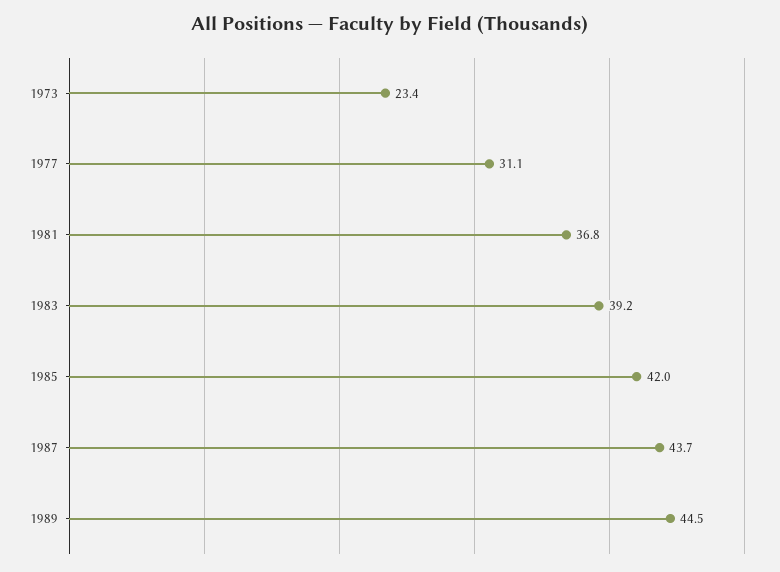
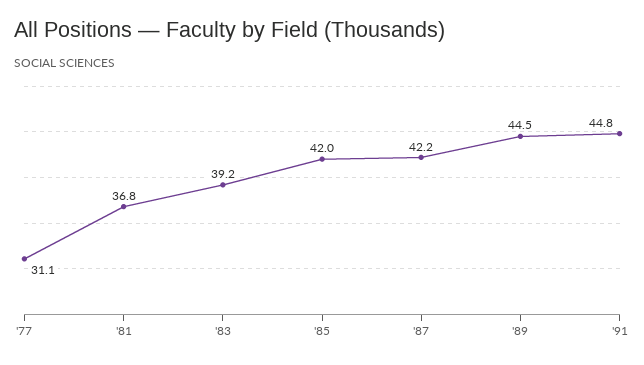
1973: 23.4 -> none
1987: 43.7 -> 42.2
'91: none -> 44.8

